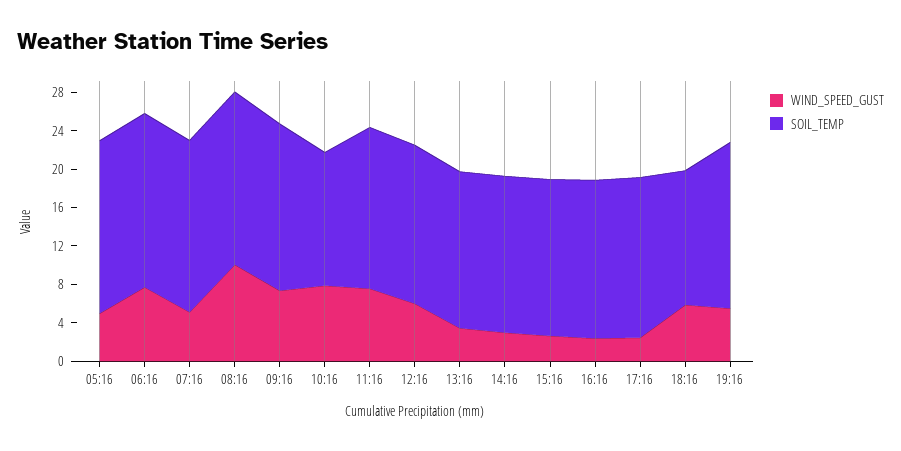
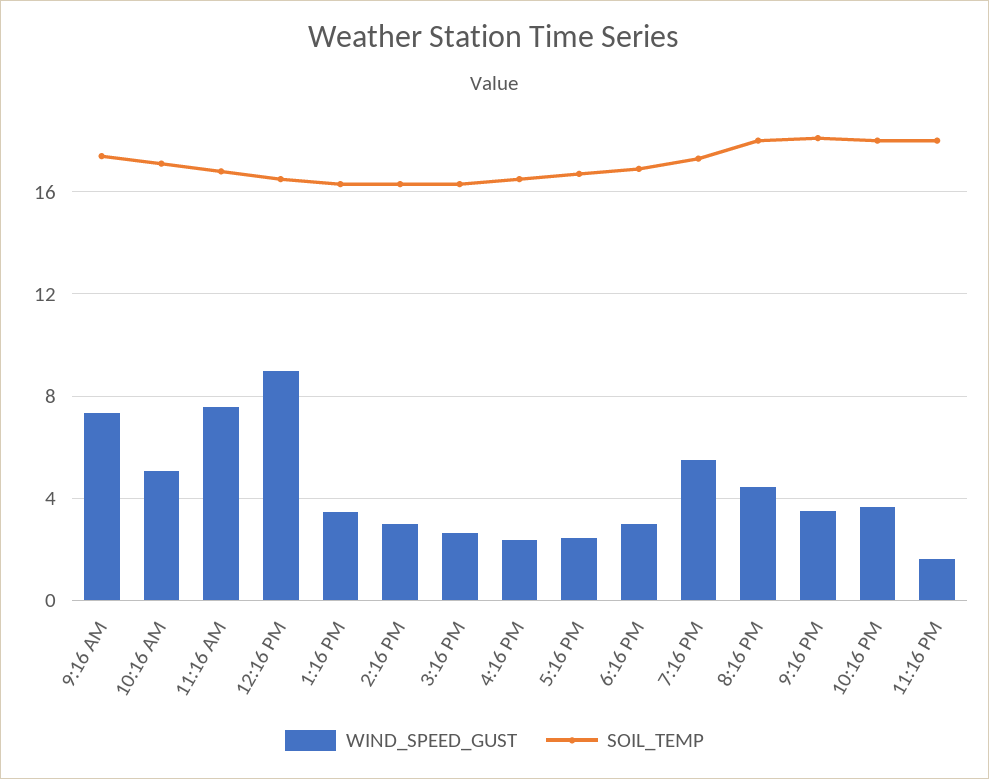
WIND_SPEED_GUST, 05:16: 5 -> none
SOIL_TEMP, 05:16: 18 -> none
WIND_SPEED_GUST, 06:16: 8 -> none
SOIL_TEMP, 06:16: 18 -> none
WIND_SPEED_GUST, 07:16: 5 -> none
SOIL_TEMP, 07:16: 18 -> none
WIND_SPEED_GUST, 08:16: 10 -> none
SOIL_TEMP, 08:16: 18 -> none
WIND_SPEED_GUST, 10:16: 8 -> 5
SOIL_TEMP, 10:16: 14 -> 17
WIND_SPEED_GUST, 12:16: 6 -> 9
WIND_SPEED_GUST, 18:16: 6 -> 3
SOIL_TEMP, 18:16: 14 -> 17
WIND_SPEED_GUST, 8:16 PM: none -> 4.5
SOIL_TEMP, 8:16 PM: none -> 18
WIND_SPEED_GUST, 9:16 PM: none -> 3.5
SOIL_TEMP, 9:16 PM: none -> 18
WIND_SPEED_GUST, 10:16 PM: none -> 3.5
SOIL_TEMP, 10:16 PM: none -> 18
WIND_SPEED_GUST, 11:16 PM: none -> 1.5
SOIL_TEMP, 11:16 PM: none -> 18

